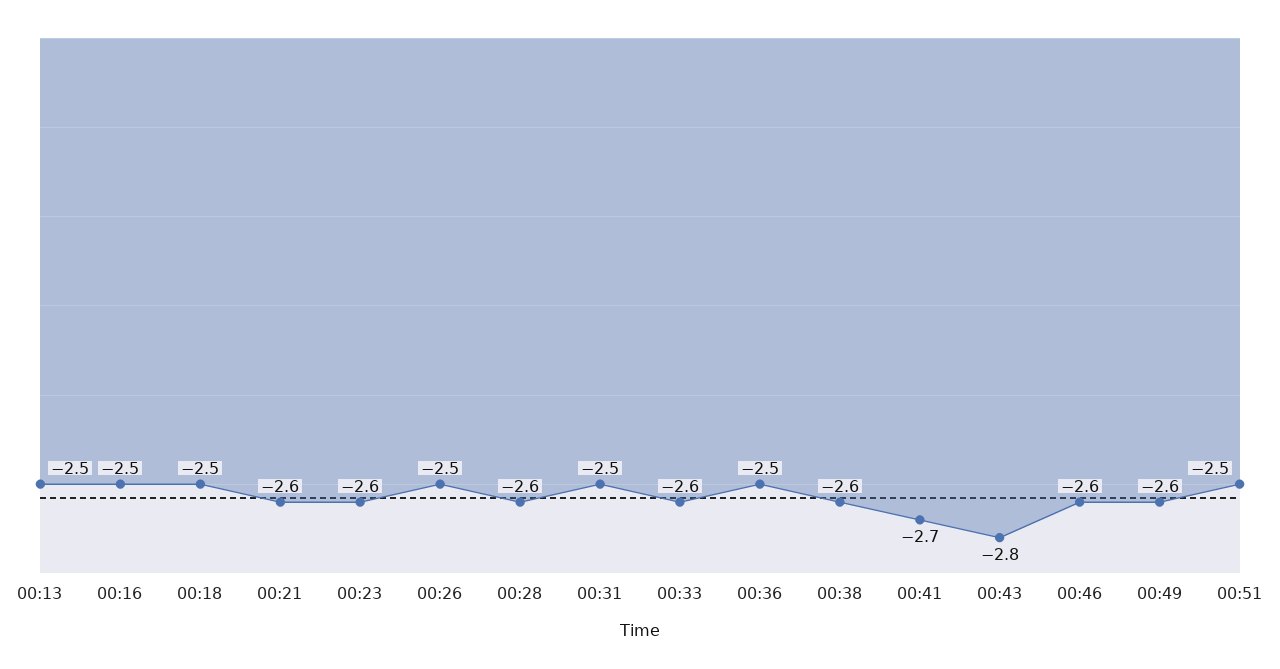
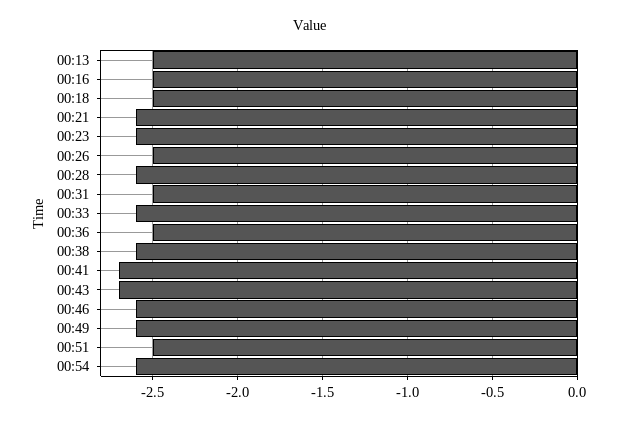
00:43: -2.8 -> -2.7
00:54: none -> -2.6

